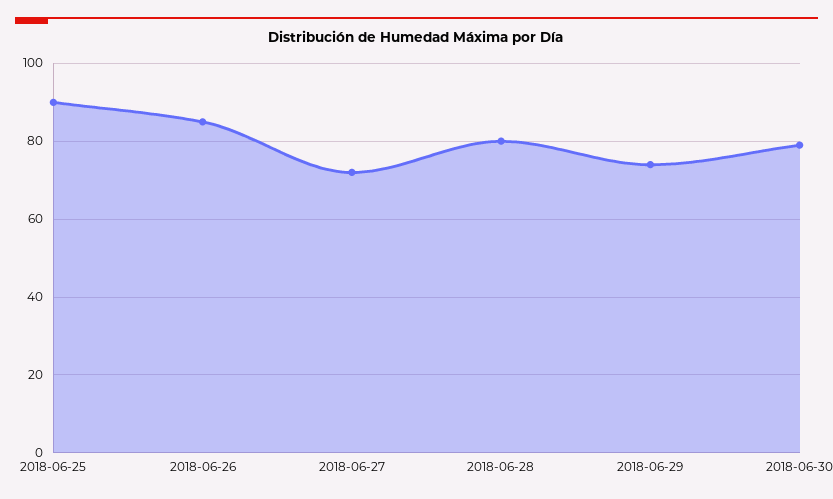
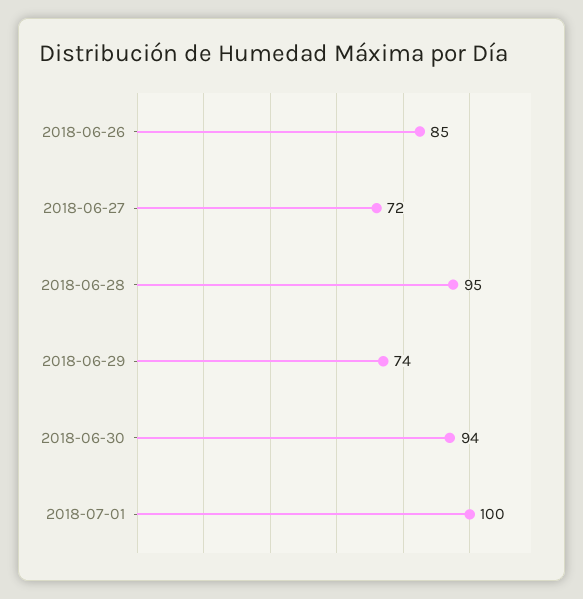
2018-06-25: 90 -> none
2018-06-28: 80 -> 95
2018-06-30: 80 -> 94
2018-07-01: none -> 100

